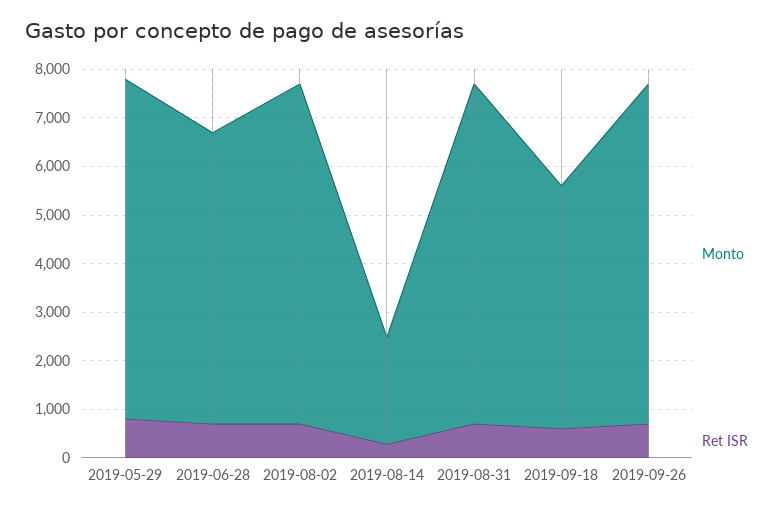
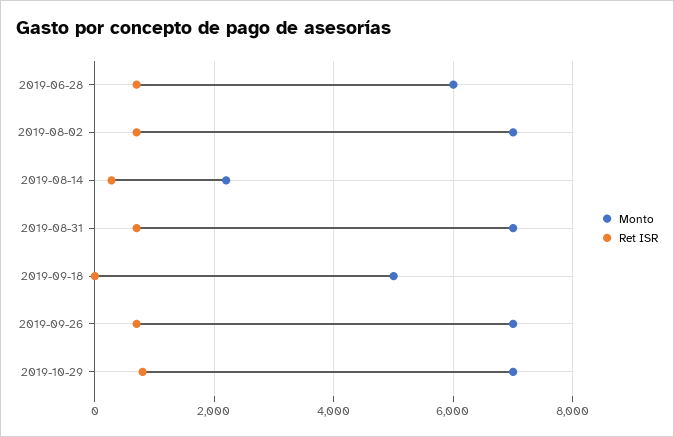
Monto, 2019-05-29: 7000 -> none
Ret ISR, 2019-05-29: 800 -> none
Ret ISR, 2019-09-18: 600 -> 0
Monto, 2019-10-29: none -> 7000
Ret ISR, 2019-10-29: none -> 800

